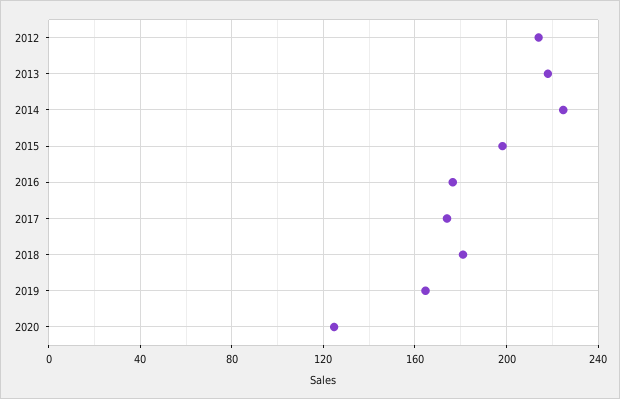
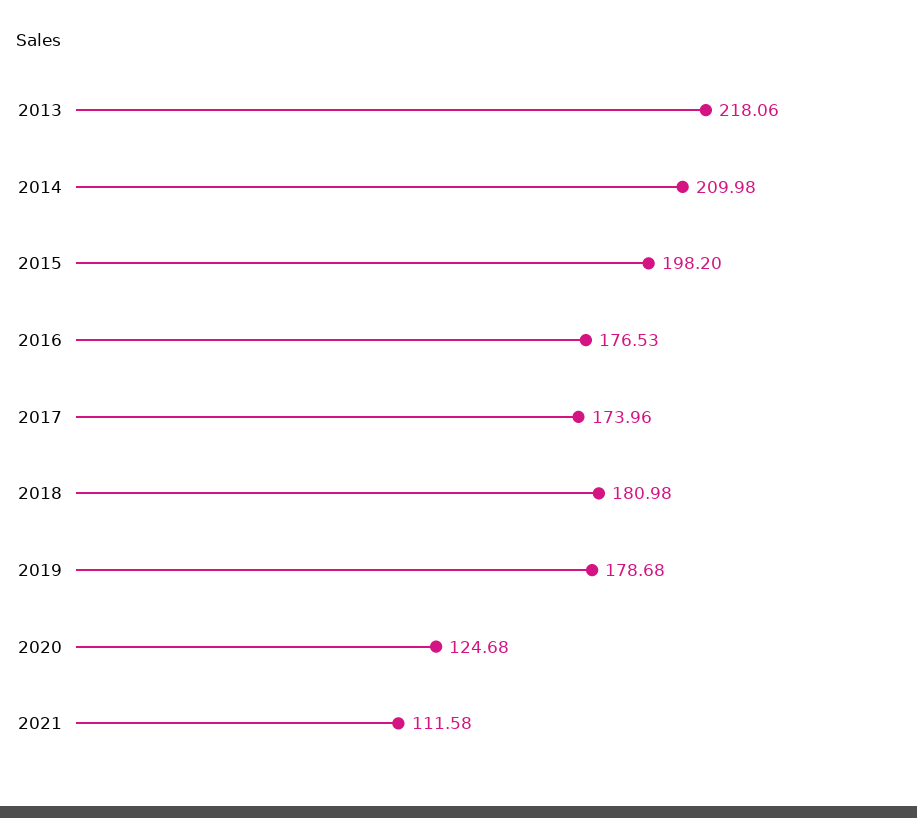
2012: 215 -> none
2014: 225 -> 209.98
2019: 165 -> 178.68
2021: none -> 111.58

